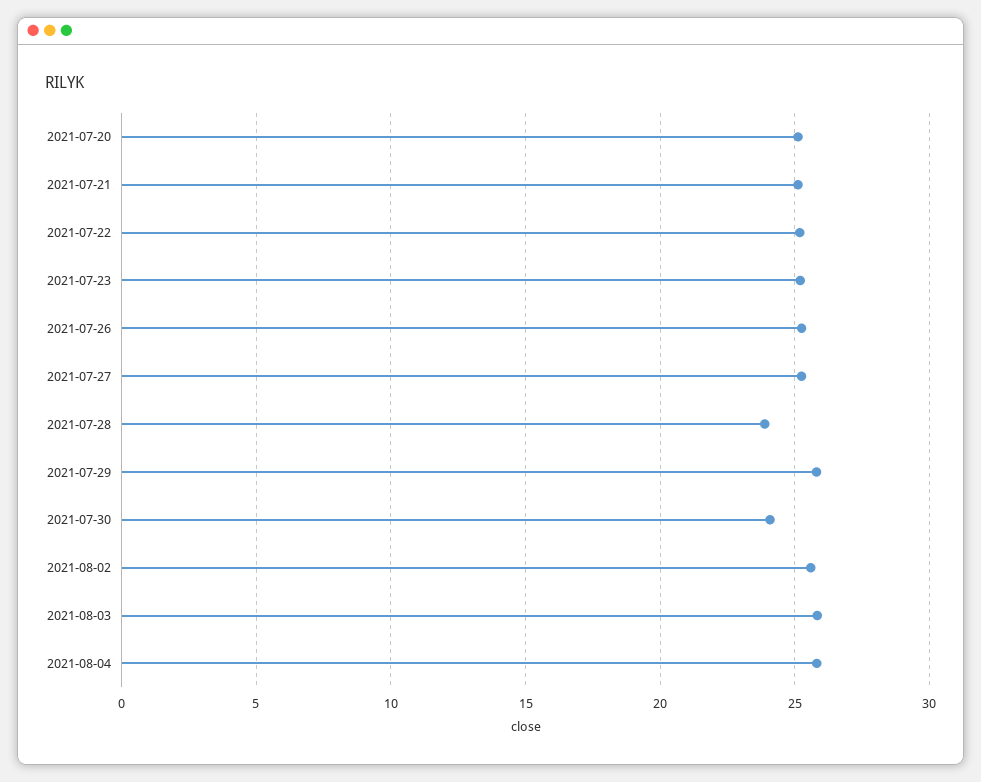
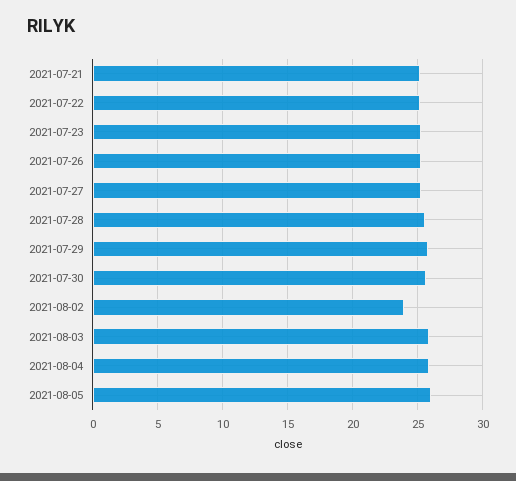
2021-07-20: 25 -> none
2021-07-28: 24 -> 25.5
2021-07-30: 24 -> 25.5
2021-08-02: 25.5 -> 24
2021-08-05: none -> 26

